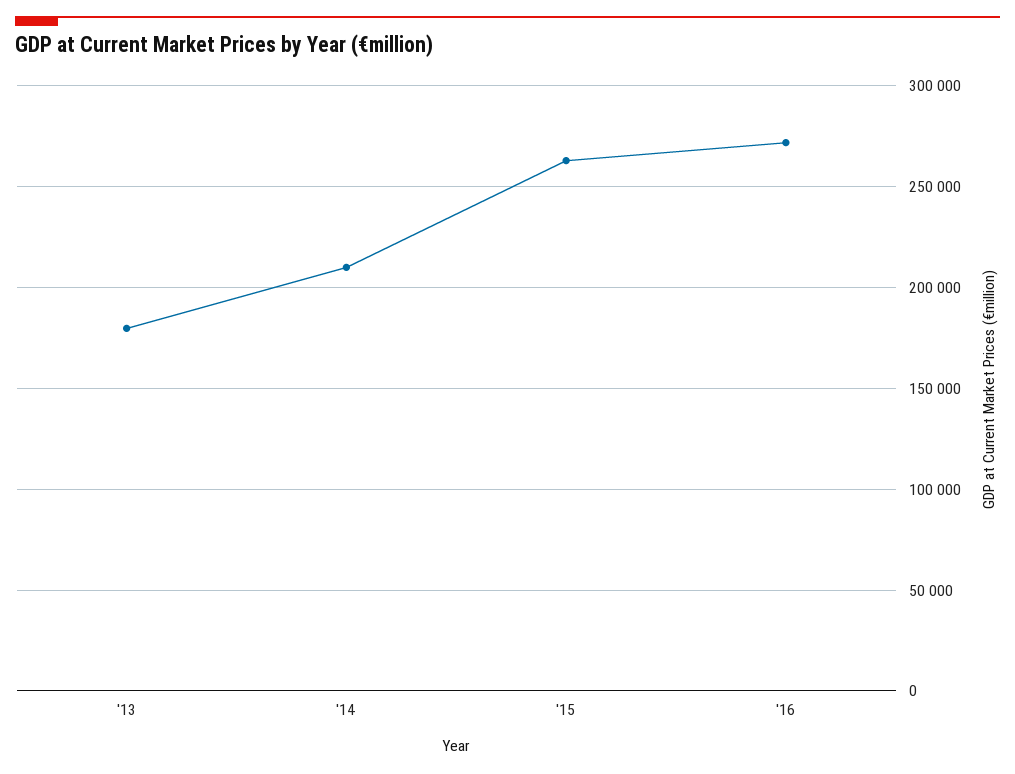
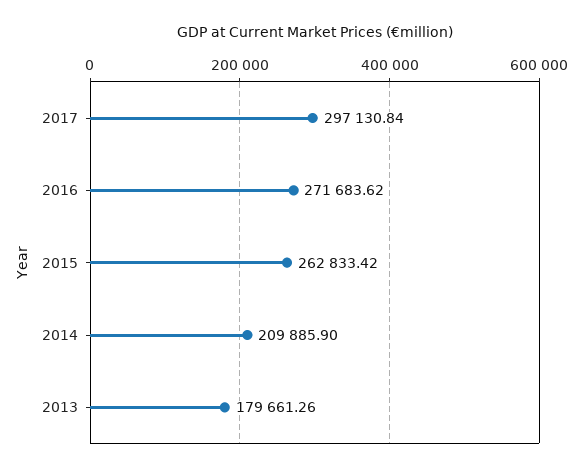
2017: none -> 297130.84

